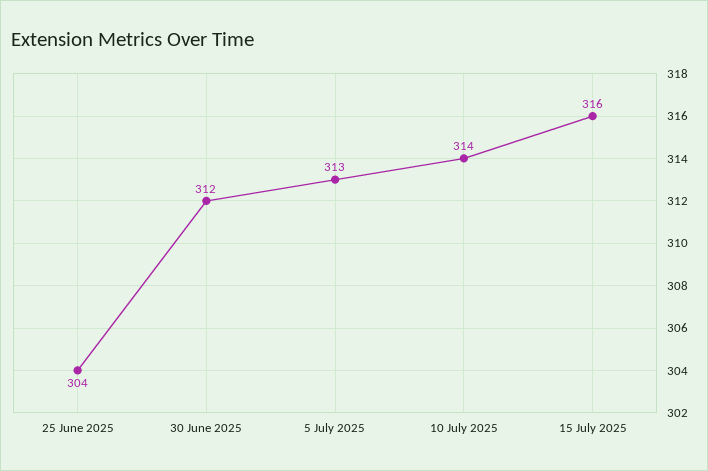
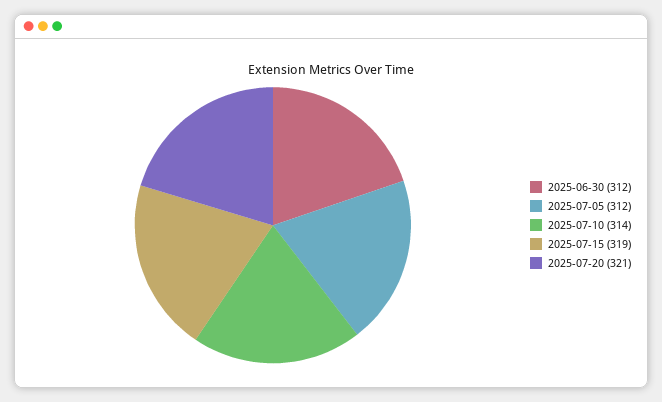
25 June 2025: 304 -> none
5 July 2025: 313 -> 312
15 July 2025: 316 -> 319
2025-07-20: none -> 321

